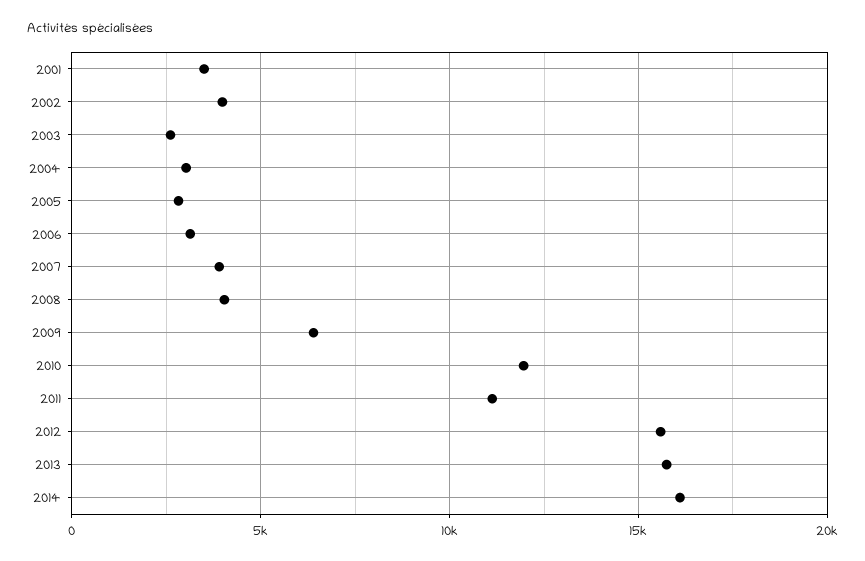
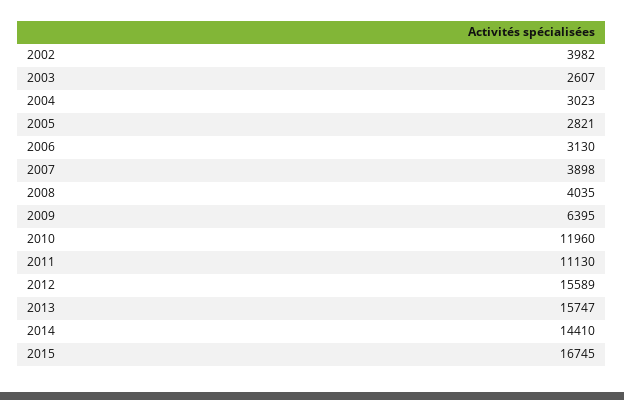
2001: 3500 -> none
2014: 16000 -> 14410
2015: none -> 16745

